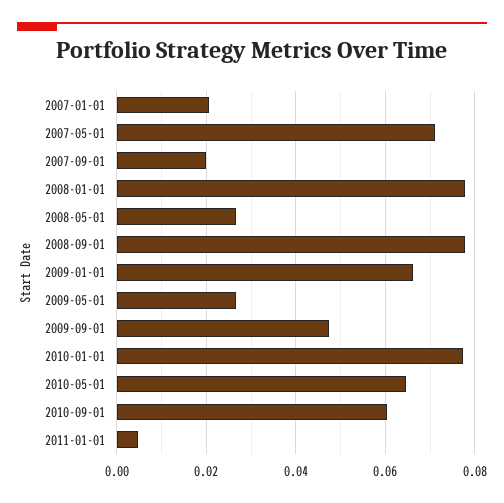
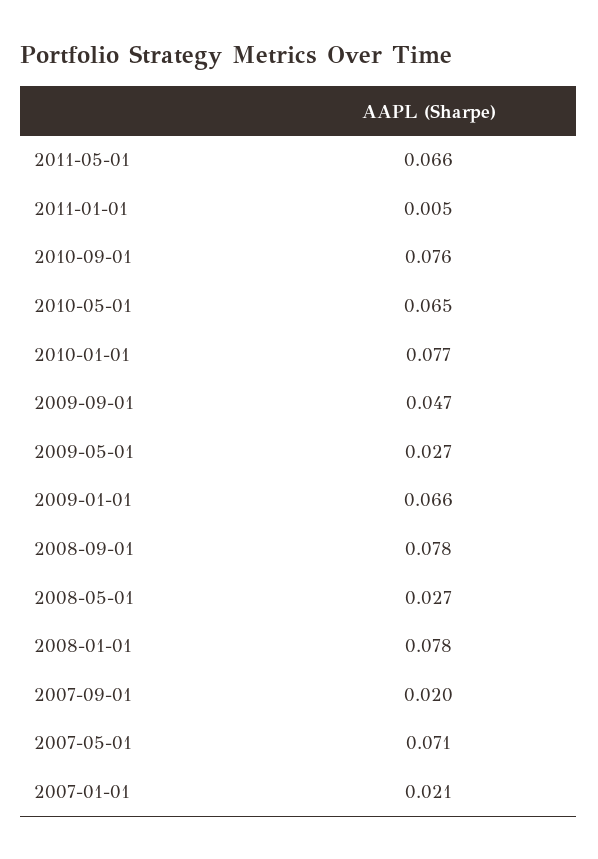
2010-09-01: 0.06 -> 0.076
2011-05-01: none -> 0.066

